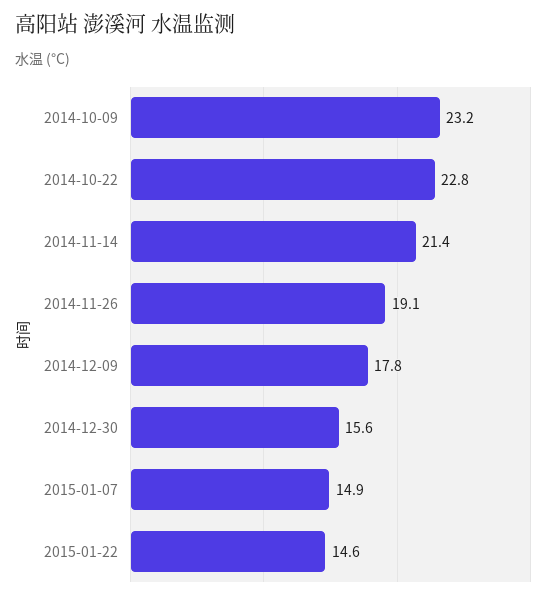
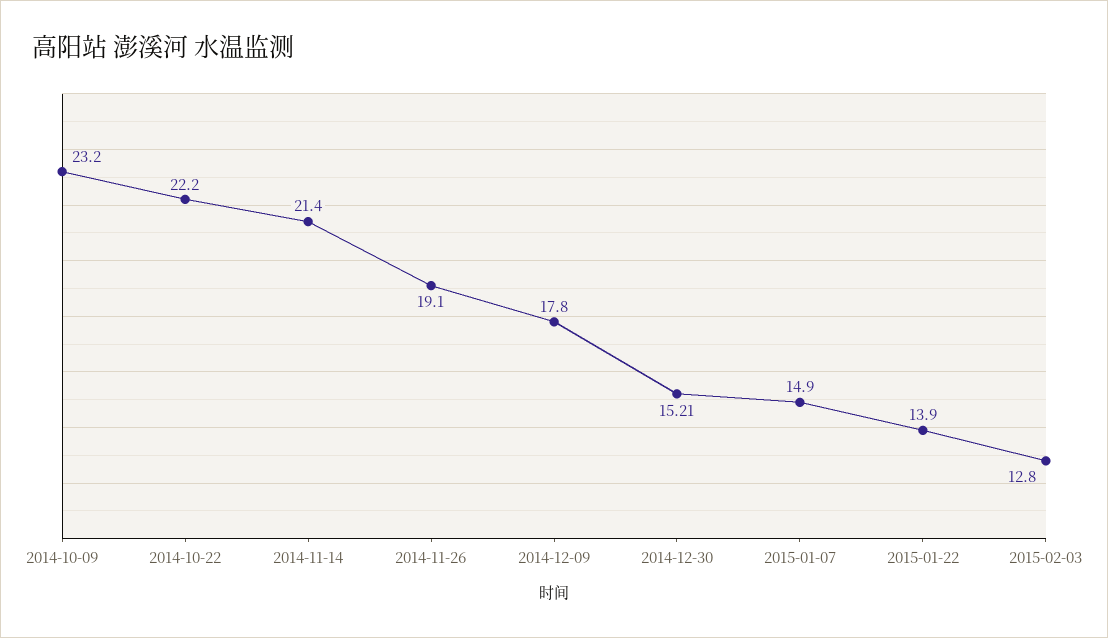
2014-10-22: 22.8 -> 22.2
2014-12-30: 15.6 -> 15.21
2015-01-22: 14.6 -> 13.9
2015-02-03: none -> 12.8

